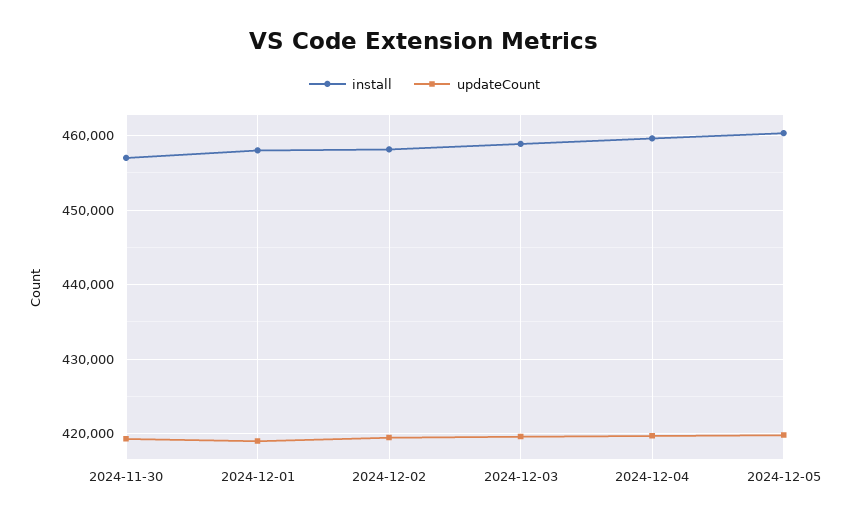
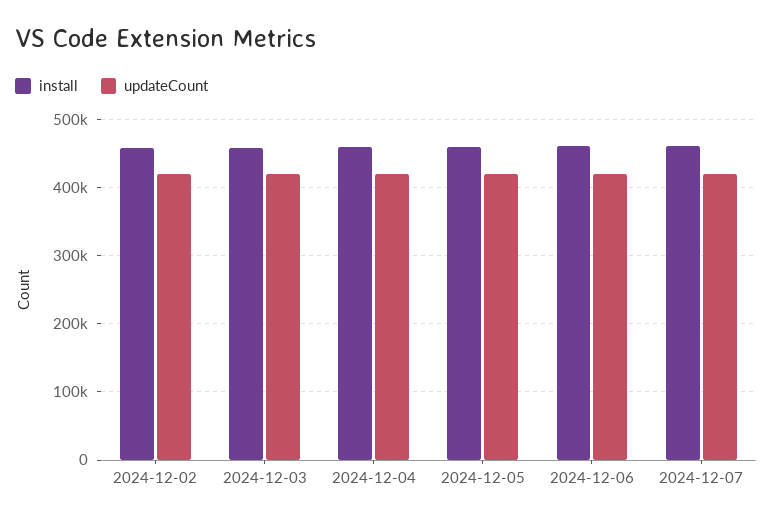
install, 2024-11-30: 457000 -> none
updateCount, 2024-11-30: 419000 -> none
install, 2024-12-01: 458000 -> none
updateCount, 2024-12-01: 419000 -> none
install, 2024-12-06: none -> 460000
updateCount, 2024-12-06: none -> 420000
install, 2024-12-07: none -> 460000
updateCount, 2024-12-07: none -> 420000

